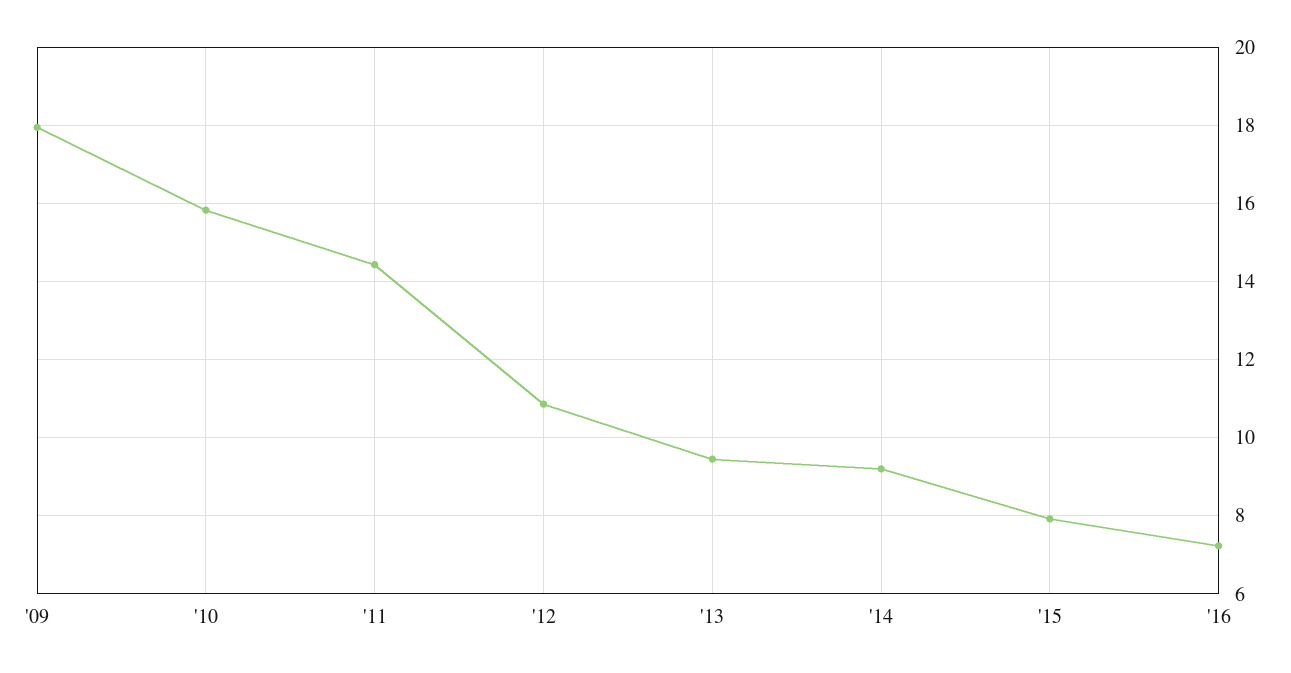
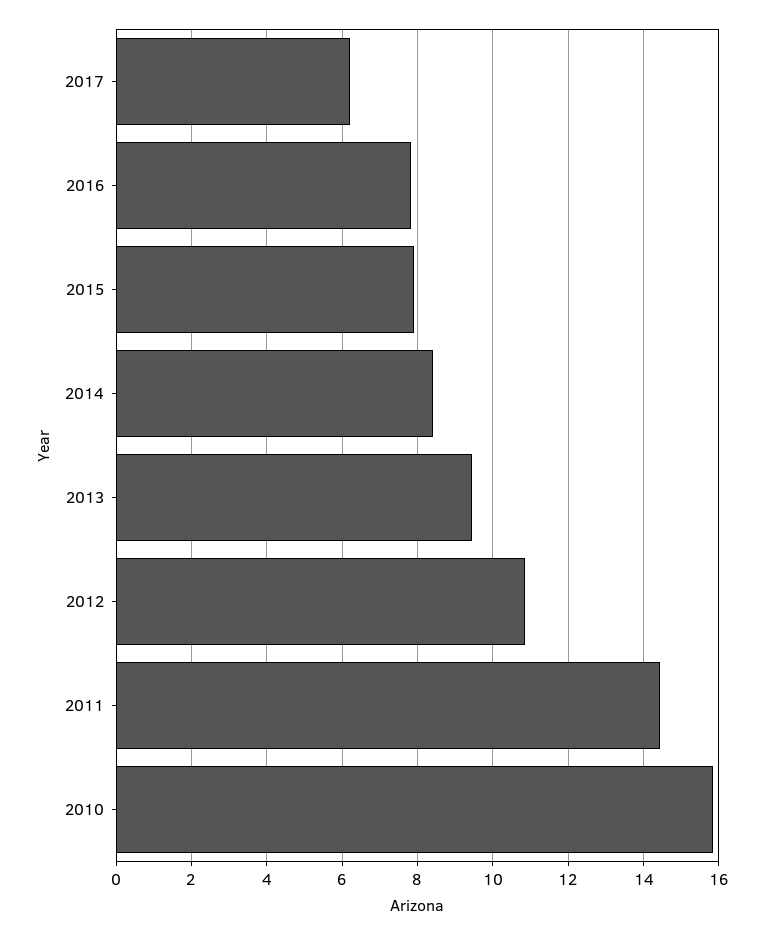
'09: 18 -> none
'14: 9.2 -> 8.4
'16: 7.2 -> 7.8
2017: none -> 6.2

